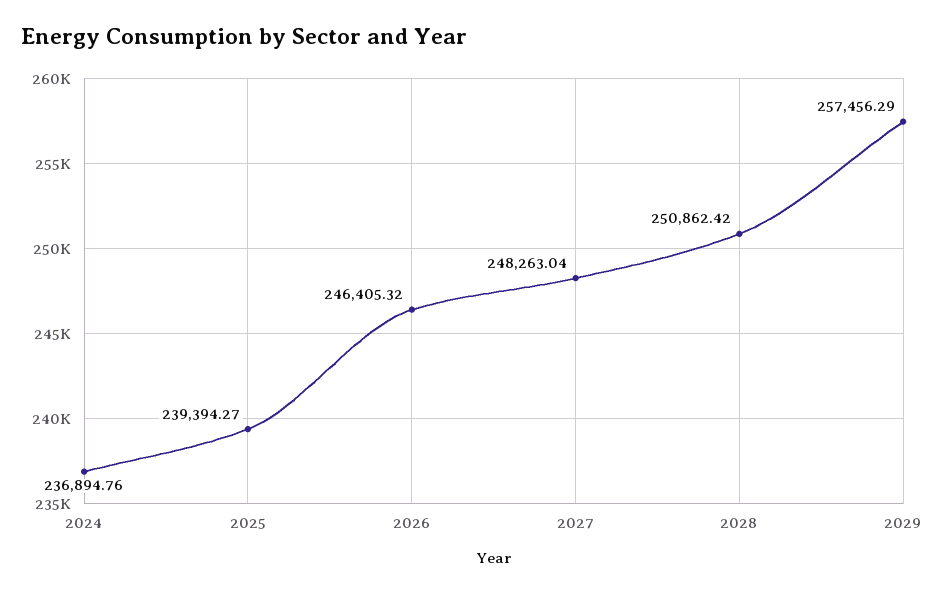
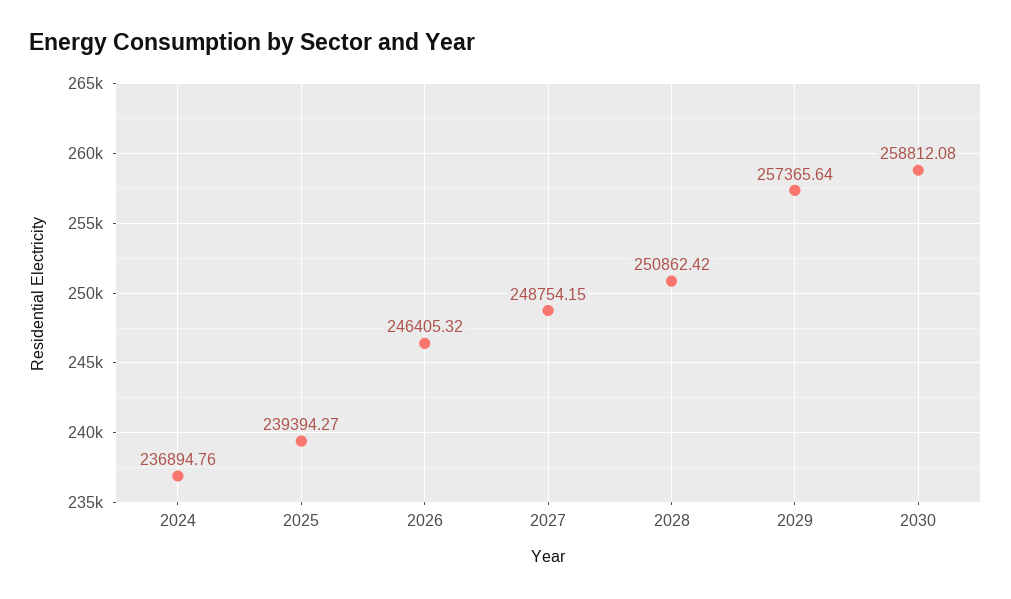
2027: 248263.04 -> 248754.15
2029: 257456.29 -> 257365.64
2030: none -> 258812.08

